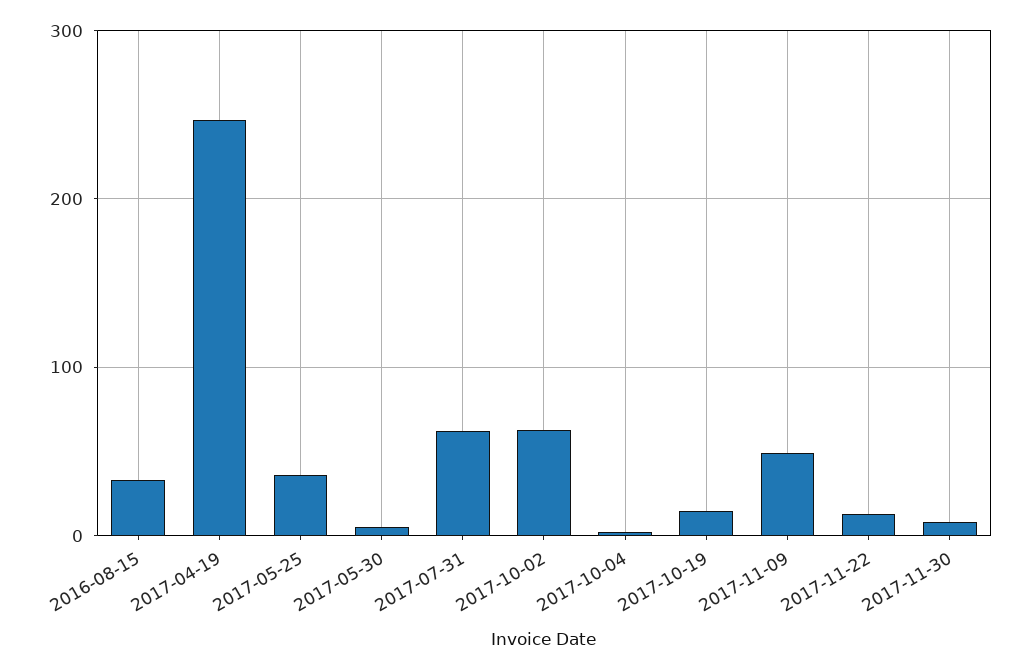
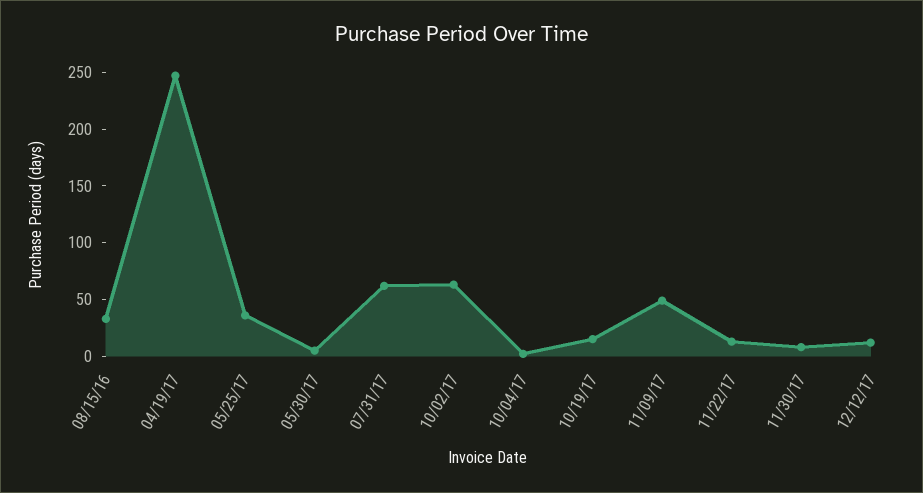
12/12/17: none -> 10

